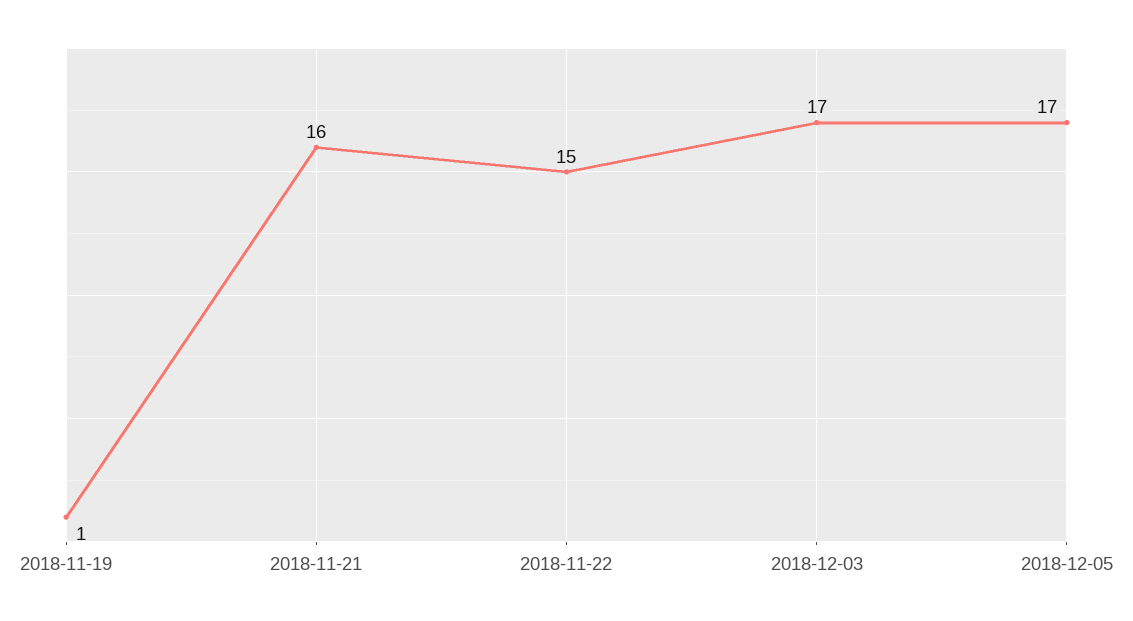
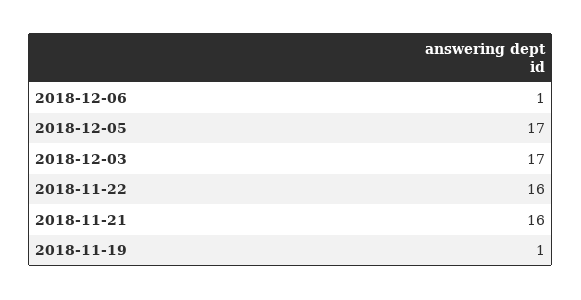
2018-11-22: 15 -> 16
2018-12-06: none -> 1

